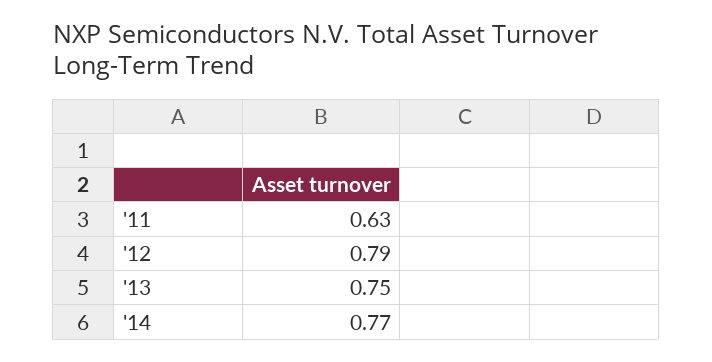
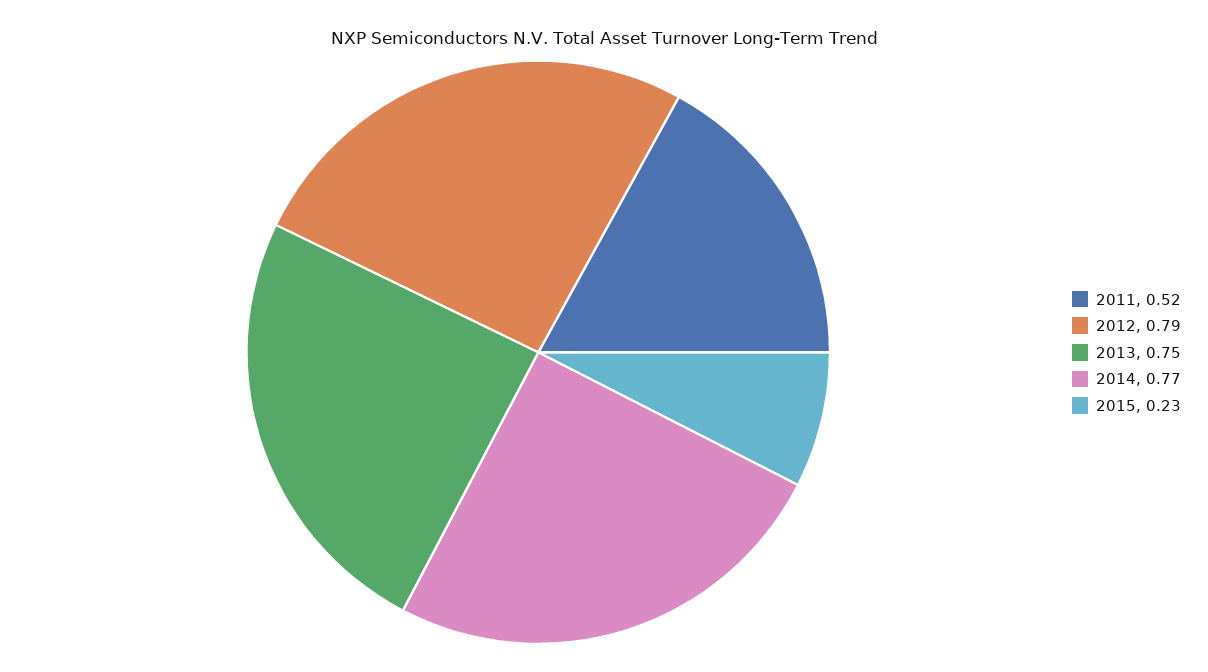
'11: 0.63 -> 0.52
2015: none -> 0.23

